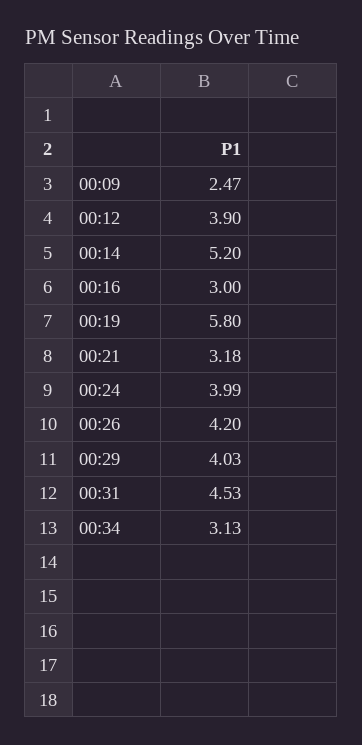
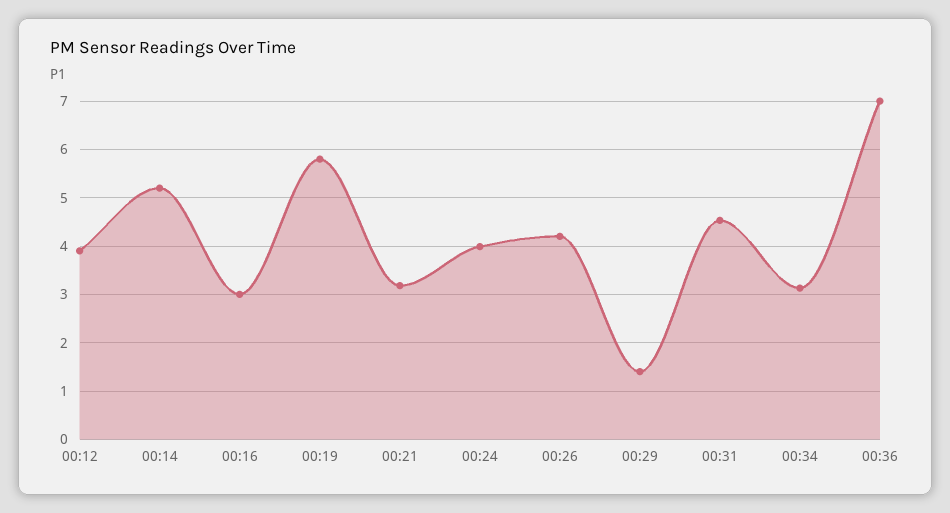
00:09: 2.47 -> none
00:29: 4.03 -> 1.4
00:36: none -> 7

